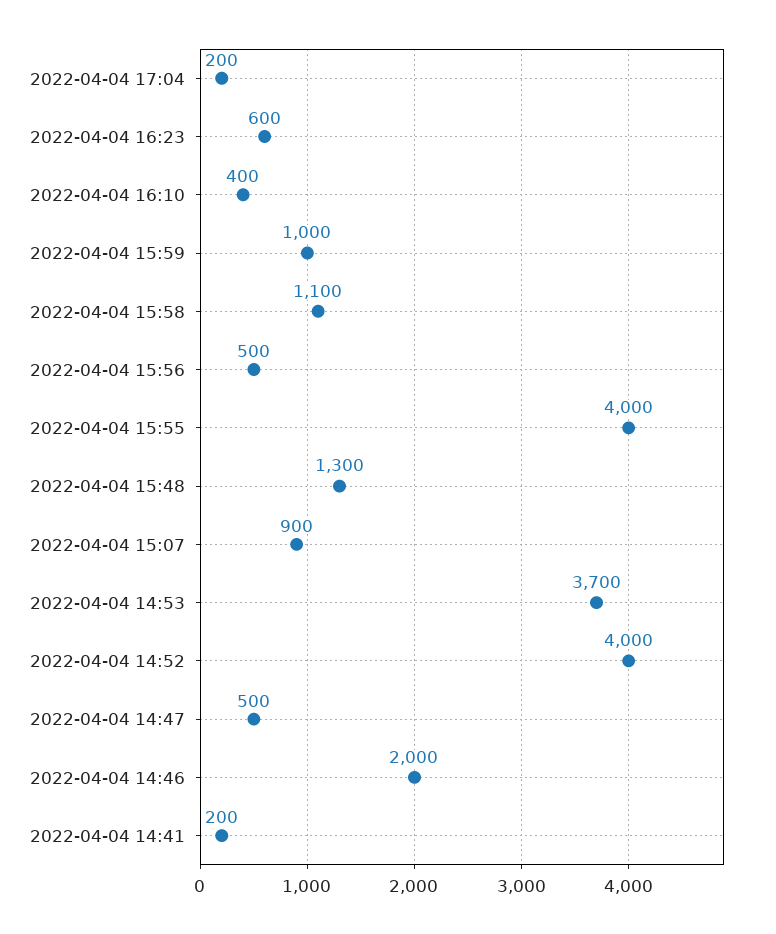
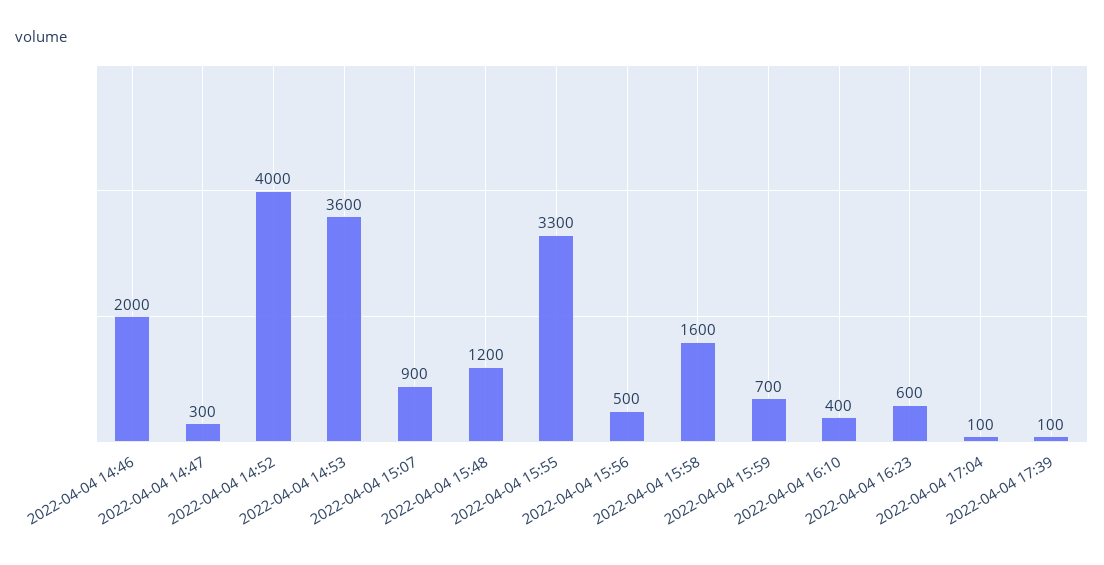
2022-04-04 17:04: 200 -> 100
2022-04-04 15:59: 1000 -> 700
2022-04-04 15:58: 1100 -> 1600
2022-04-04 15:55: 4000 -> 3300
2022-04-04 15:48: 1300 -> 1200
2022-04-04 14:53: 3700 -> 3600
2022-04-04 14:47: 500 -> 300
2022-04-04 14:41: 200 -> none
2022-04-04 17:39: none -> 100

